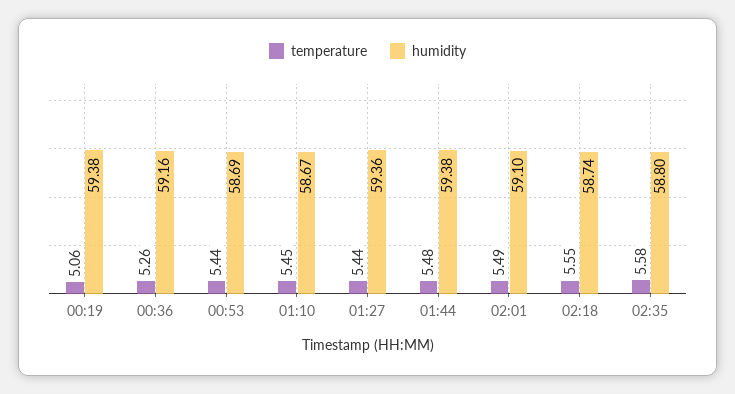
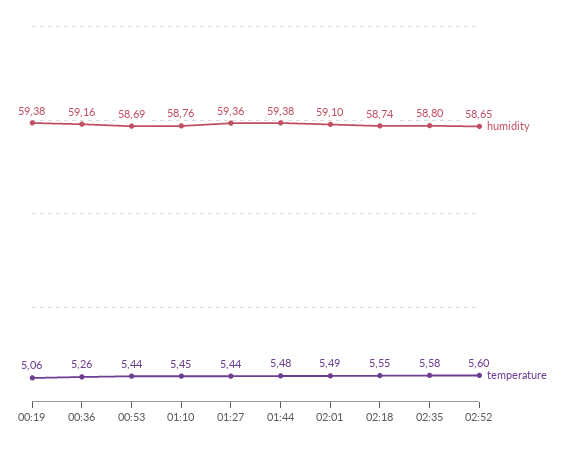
humidity, 01:10: 58.67 -> 58.76
humidity, 02:52: none -> 58.65
temperature, 02:52: none -> 5.6

